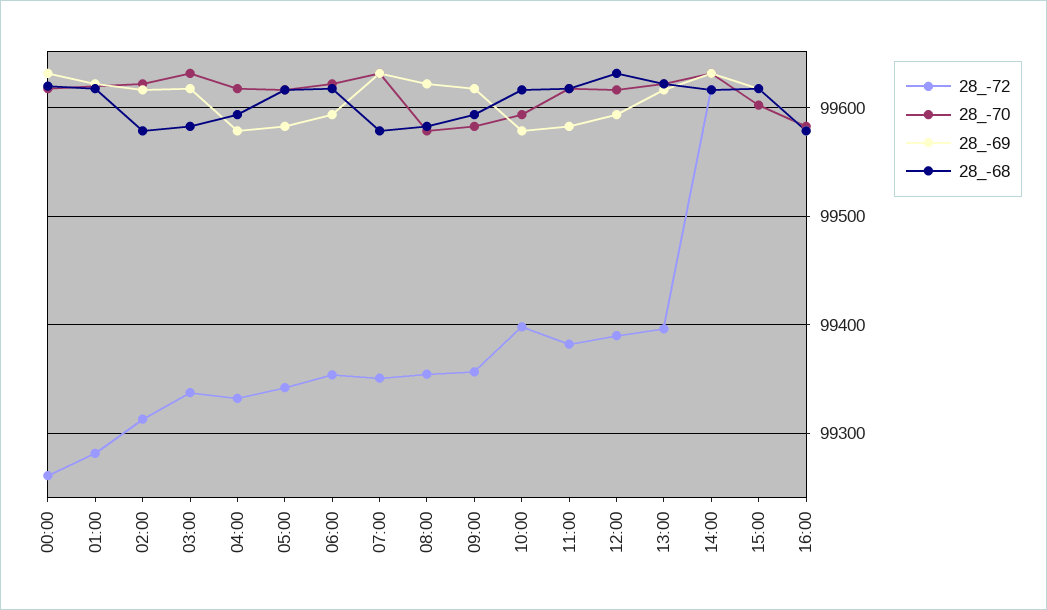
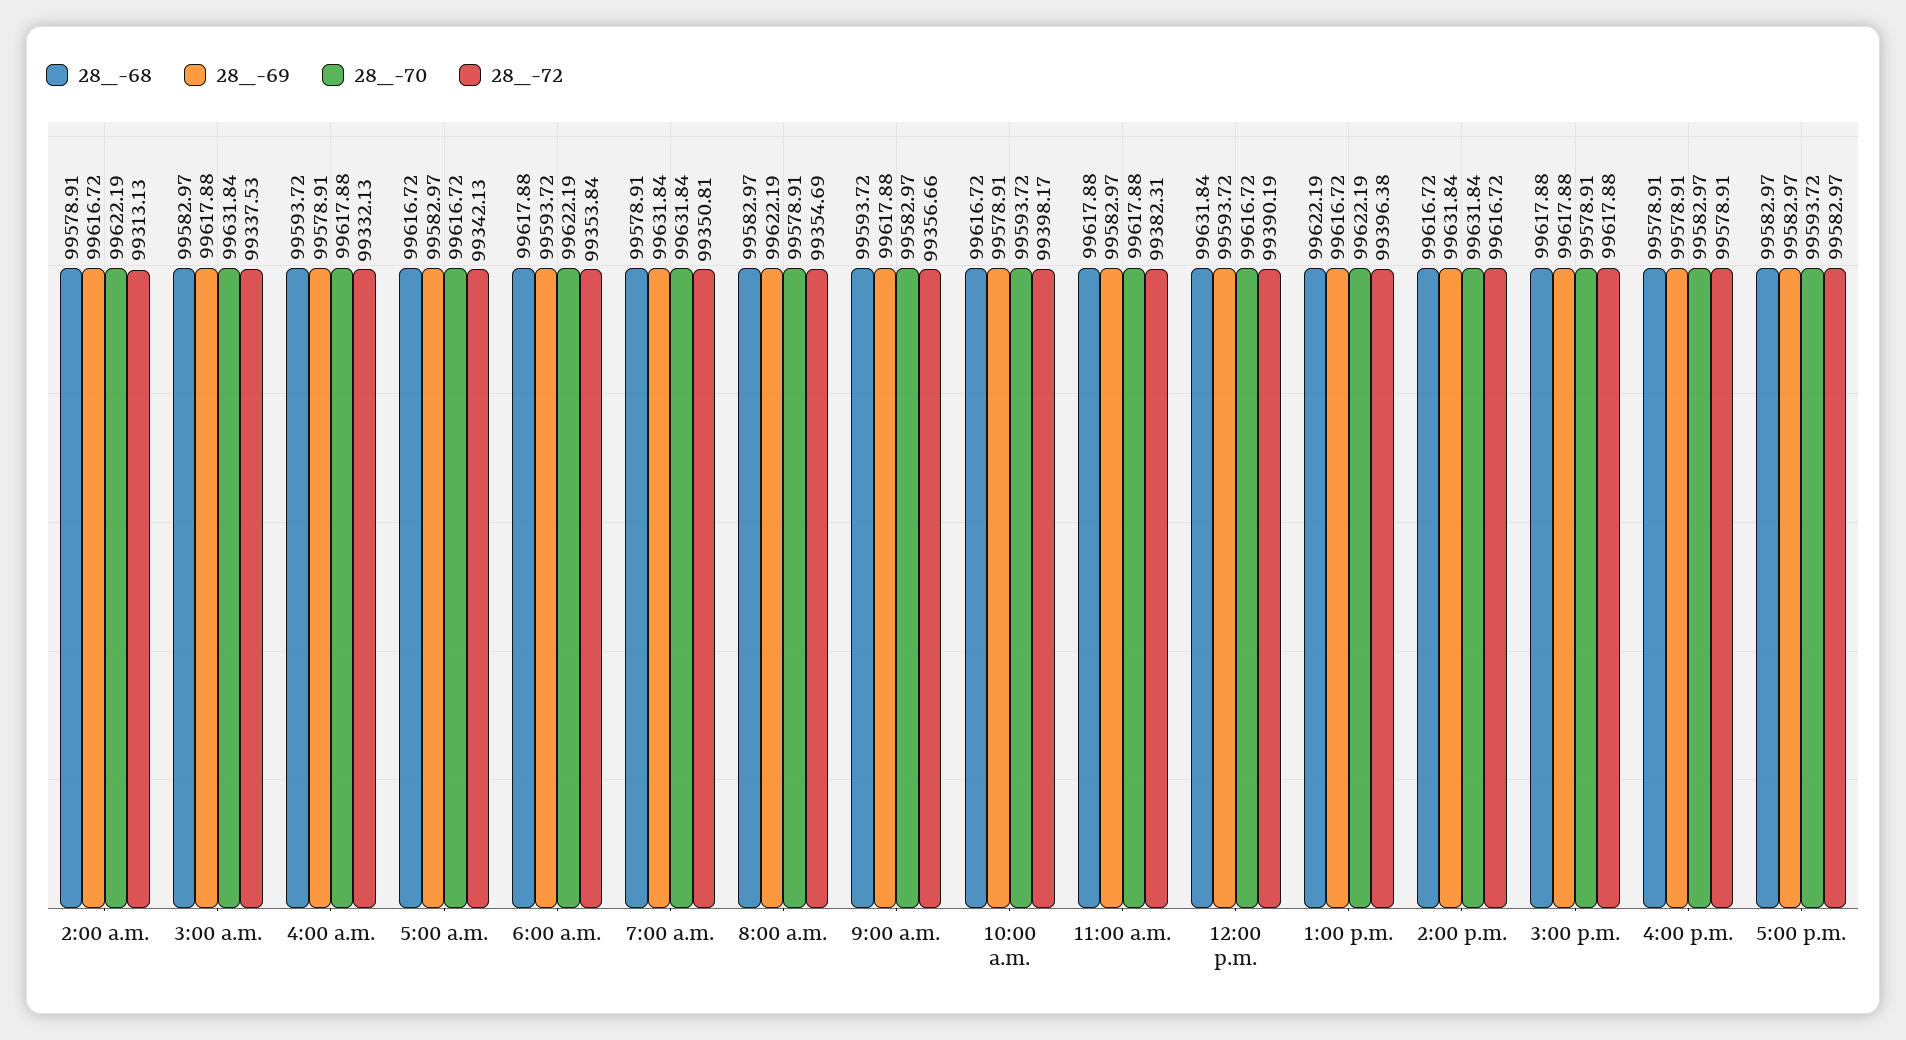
28_-72, 00:00: 99260 -> none
28_-70, 00:00: 99620 -> none
28_-69, 00:00: 99630 -> none
28_-68, 00:00: 99620 -> none
28_-72, 01:00: 99280 -> none
28_-70, 01:00: 99620 -> none
28_-69, 01:00: 99620 -> none
28_-68, 01:00: 99620 -> none
28_-70, 15:00: 99600 -> 99578.91
28_-68, 5:00 p.m.: none -> 99582.97
28_-69, 5:00 p.m.: none -> 99582.97
28_-70, 5:00 p.m.: none -> 99593.72
28_-72, 5:00 p.m.: none -> 99582.97

